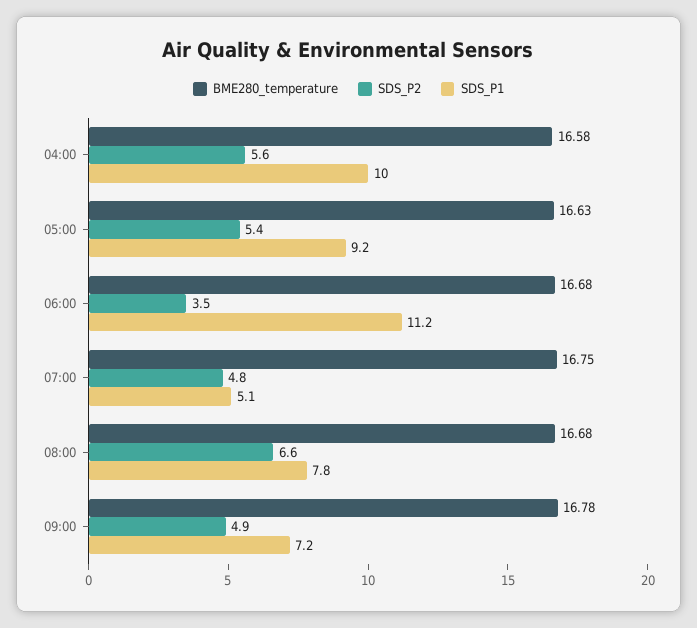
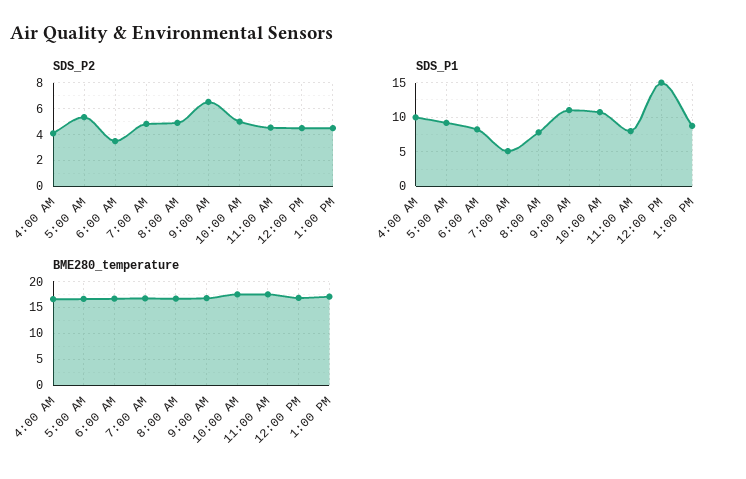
SDS_P2, 04:00: 5.6 -> 4
SDS_P1, 06:00: 11.2 -> 8
SDS_P2, 08:00: 6.6 -> 5
SDS_P2, 09:00: 4.9 -> 6.5
SDS_P1, 09:00: 7.2 -> 11
SDS_P2, 10:00 AM: none -> 5
SDS_P2, 11:00 AM: none -> 4.5
SDS_P2, 12:00 PM: none -> 4.5
SDS_P2, 1:00 PM: none -> 4.5
SDS_P1, 10:00 AM: none -> 11
SDS_P1, 11:00 AM: none -> 8
SDS_P1, 12:00 PM: none -> 15
SDS_P1, 1:00 PM: none -> 9
BME280_temperature, 10:00 AM: none -> 17.5
BME280_temperature, 11:00 AM: none -> 17.5
BME280_temperature, 12:00 PM: none -> 17.5
BME280_temperature, 1:00 PM: none -> 17.5

